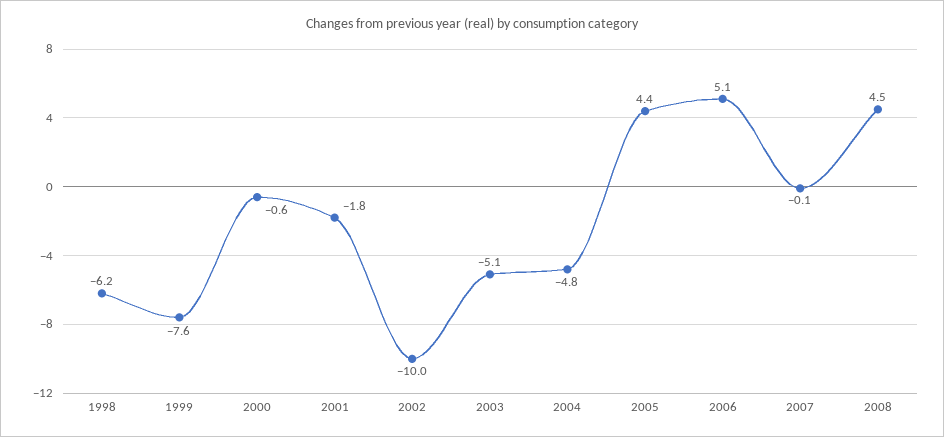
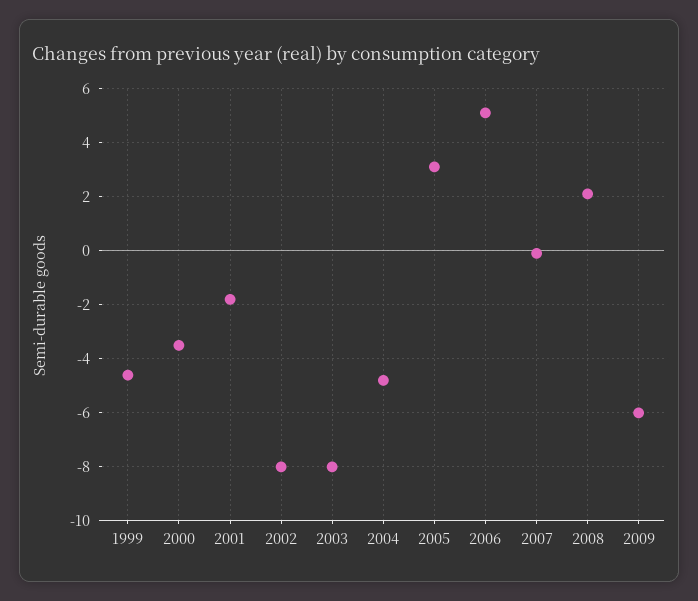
1998: -6.2 -> none
1999: -7.6 -> -4.5
2000: -0.6 -> -3.5
2002: -10 -> -8
2003: -5.1 -> -8
2005: 4.4 -> 3
2008: 4.5 -> 2
2009: none -> -6

